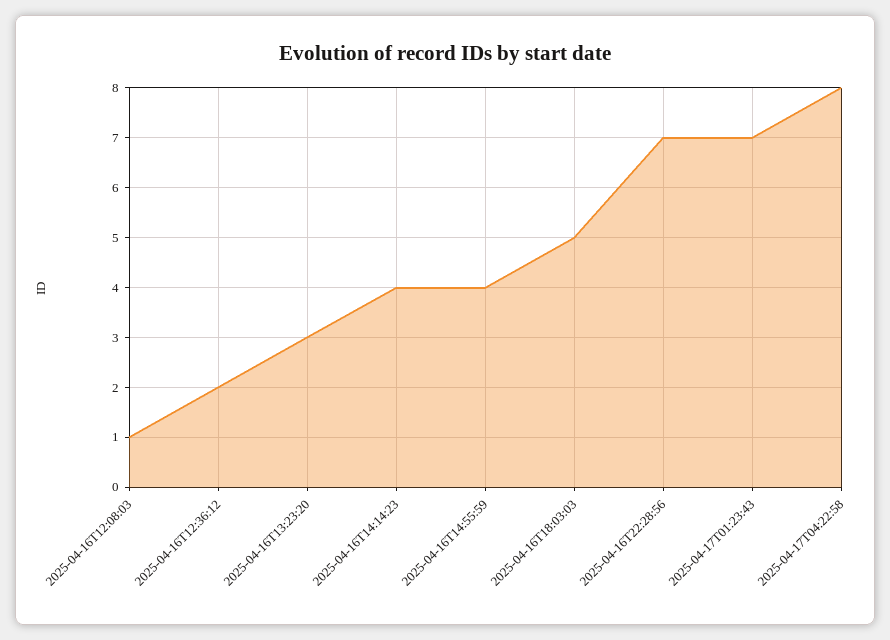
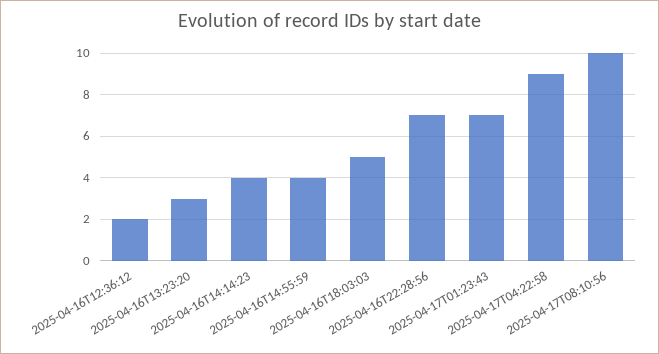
2025-04-16T12:08:03: 1 -> none
2025-04-17T04:22:58: 8 -> 9
2025-04-17T08:10:56: none -> 10

